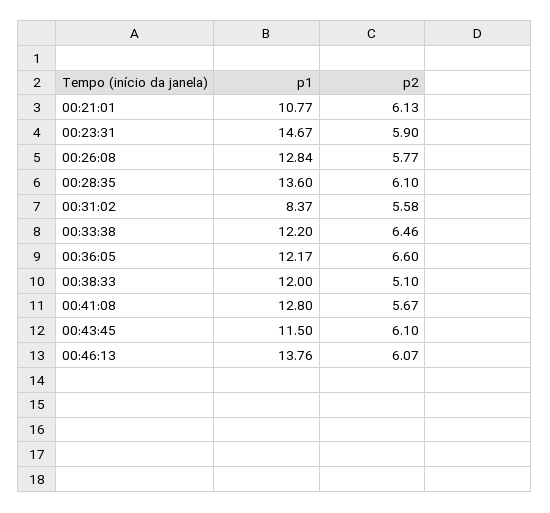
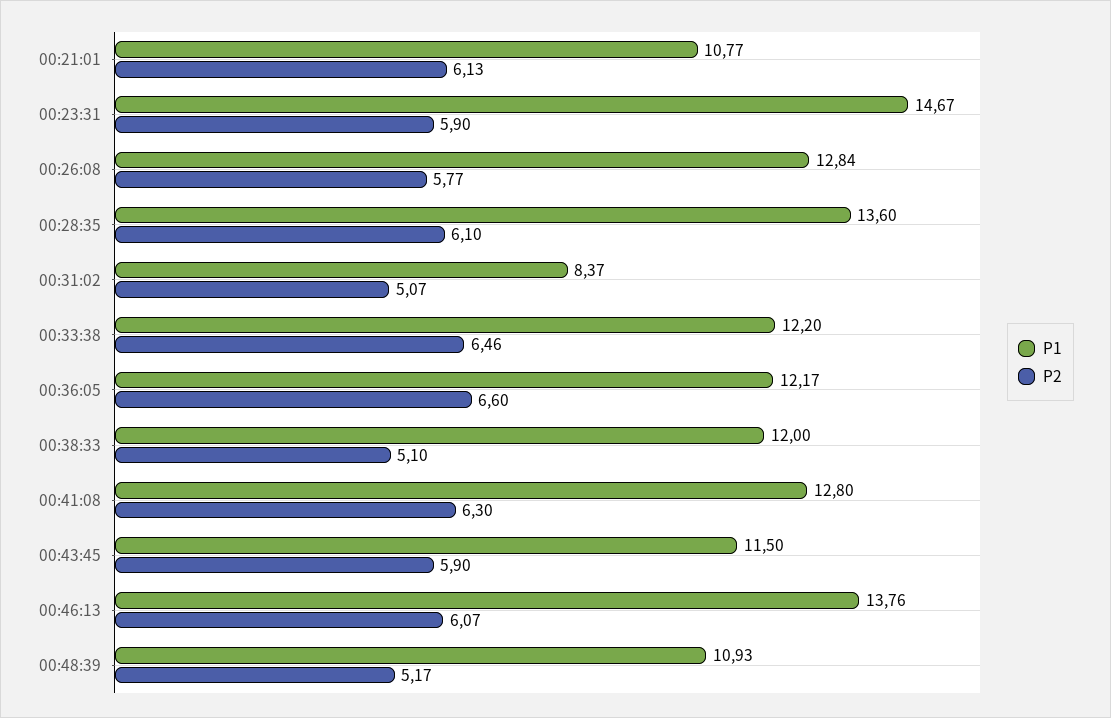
p2, 00:31:02: 5.58 -> 5.07
p2, 00:41:08: 5.67 -> 6.3
p2, 00:43:45: 6.1 -> 5.9
p1, 00:48:39: none -> 10.93
p2, 00:48:39: none -> 5.17

